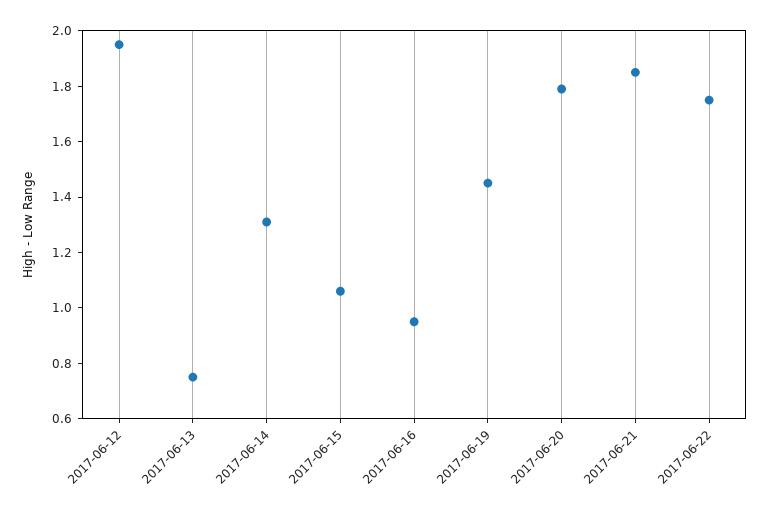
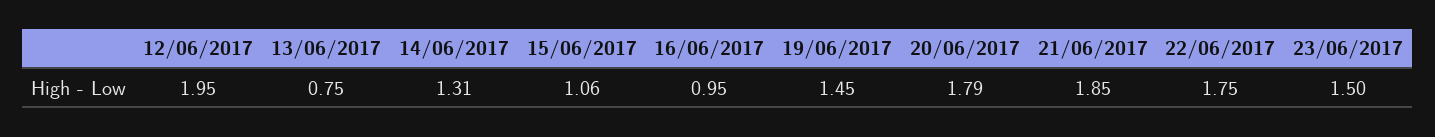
23/06/2017: none -> 1.5

